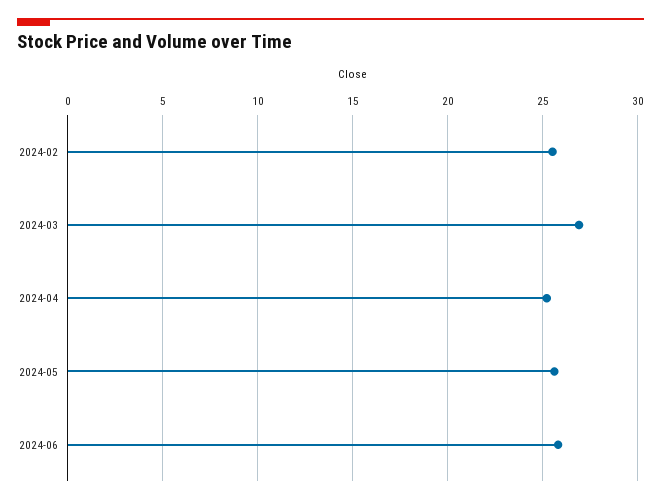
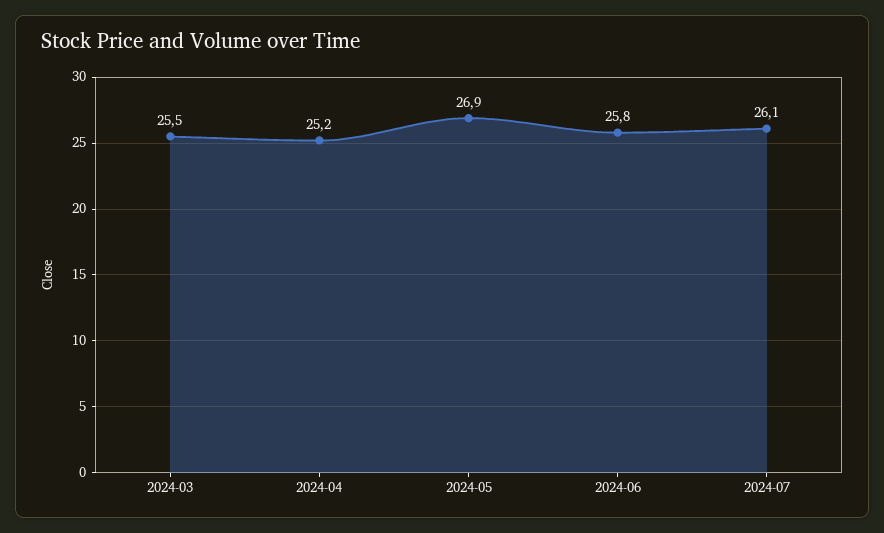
2024-02: 25.5 -> none
2024-03: 27 -> 25.5
2024-05: 25.5 -> 26.9
2024-07: none -> 26.1

